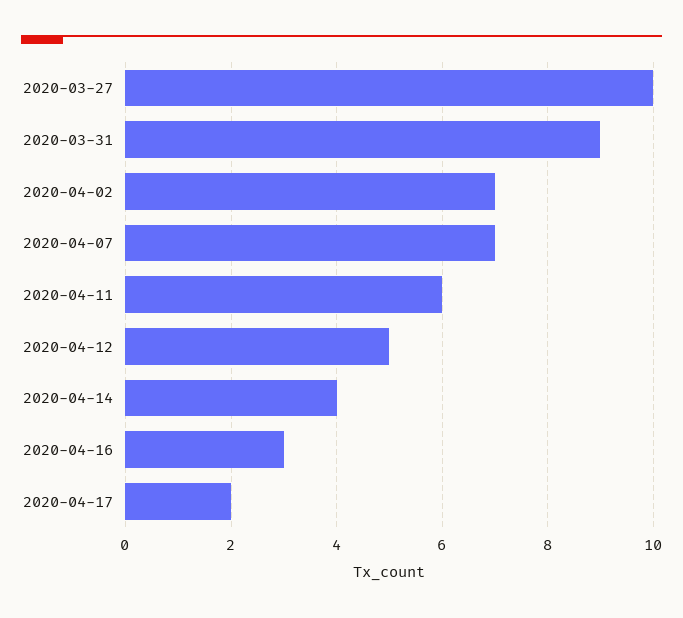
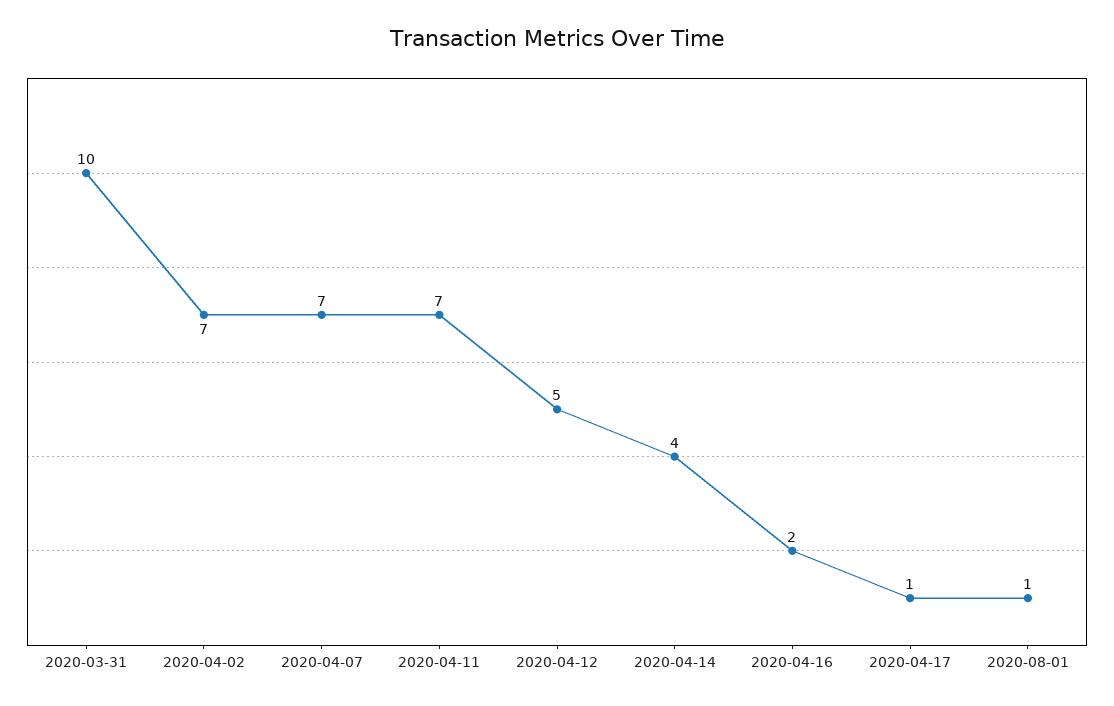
2020-03-27: 10 -> none
2020-03-31: 9 -> 10
2020-04-11: 6 -> 7
2020-04-16: 3 -> 2
2020-04-17: 2 -> 1
2020-08-01: none -> 1

